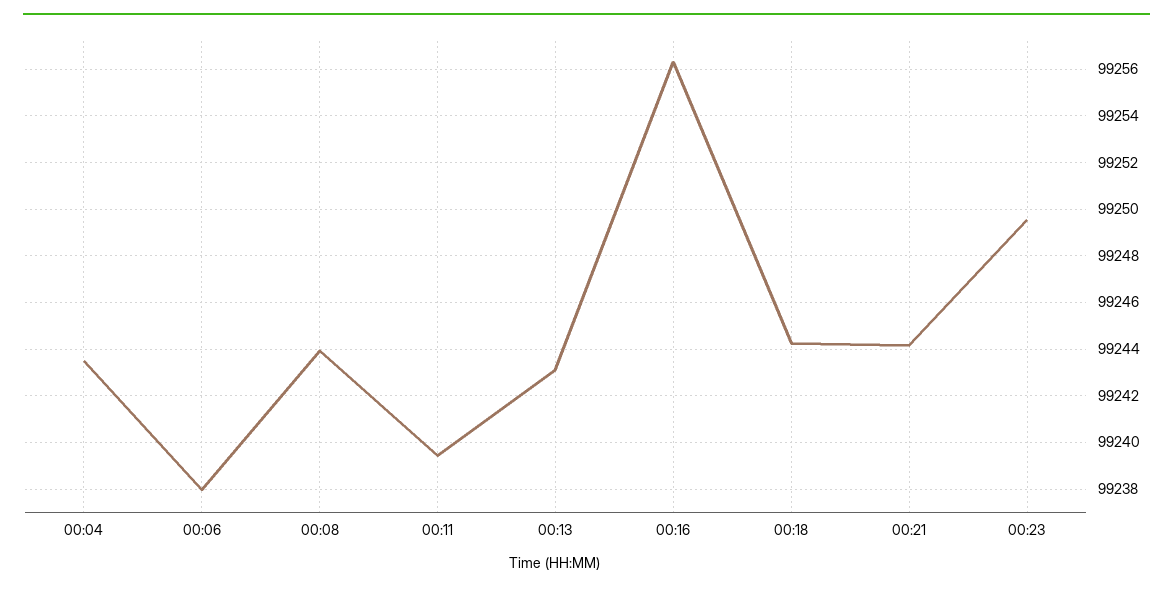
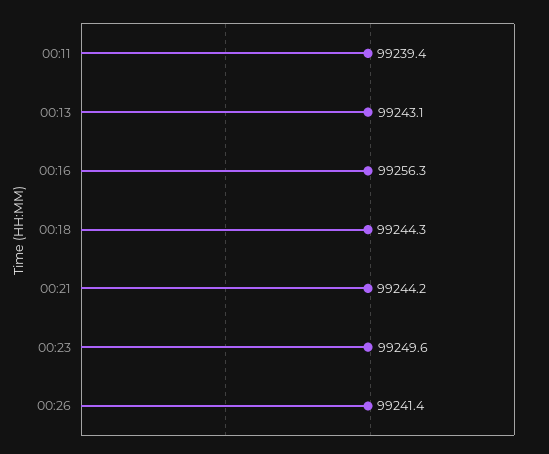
00:04: 99243.5 -> none
00:06: 99238 -> none
00:08: 99244 -> none
00:26: none -> 99241.4

